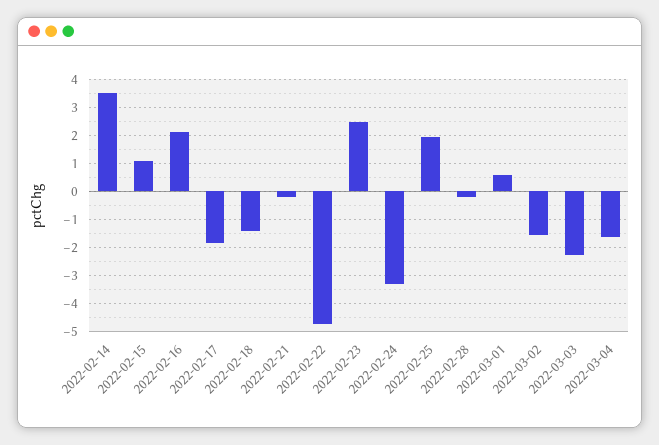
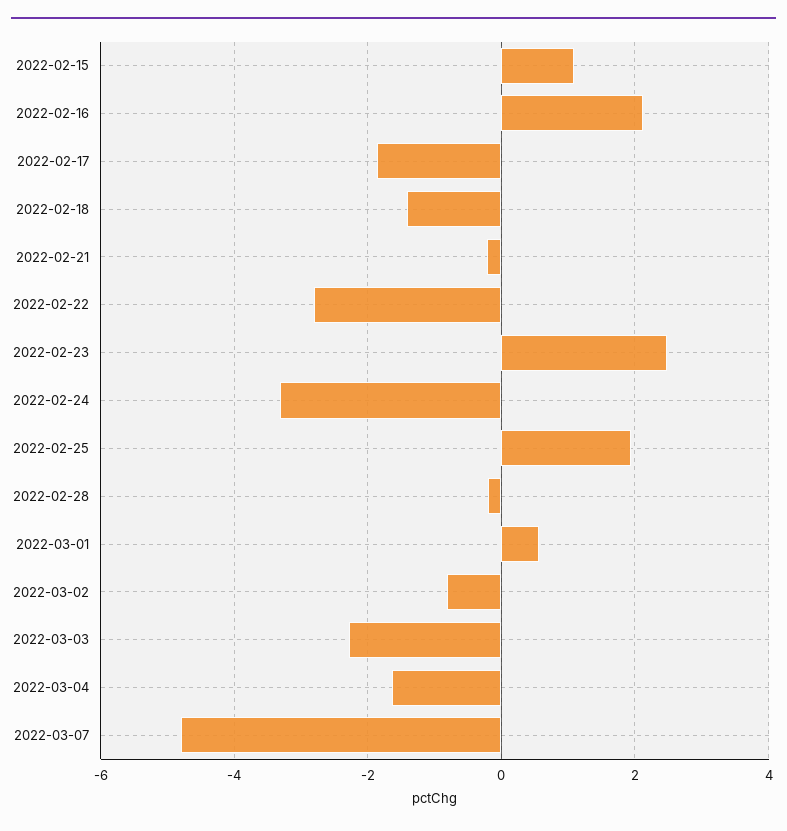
2022-02-14: 3.5 -> none
2022-02-22: -4.75 -> -2.8
2022-03-02: -1.5 -> -0.8
2022-03-07: none -> -4.8

